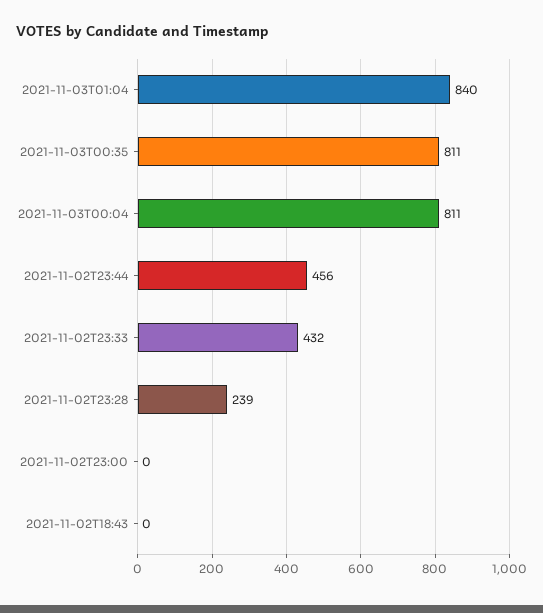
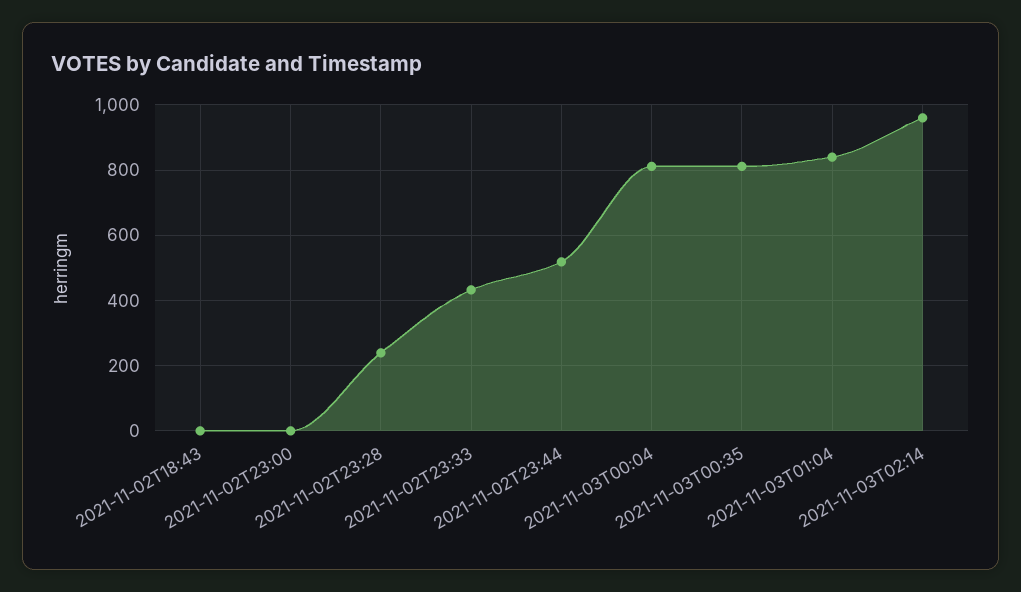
2021-11-02T23:44: 456 -> 520
2021-11-03T02:14: none -> 960

